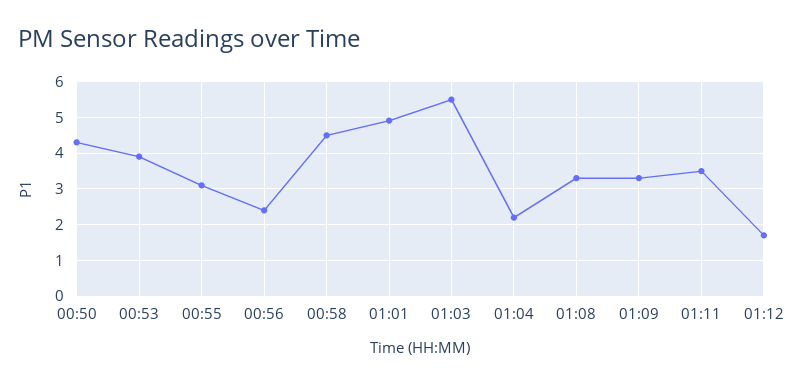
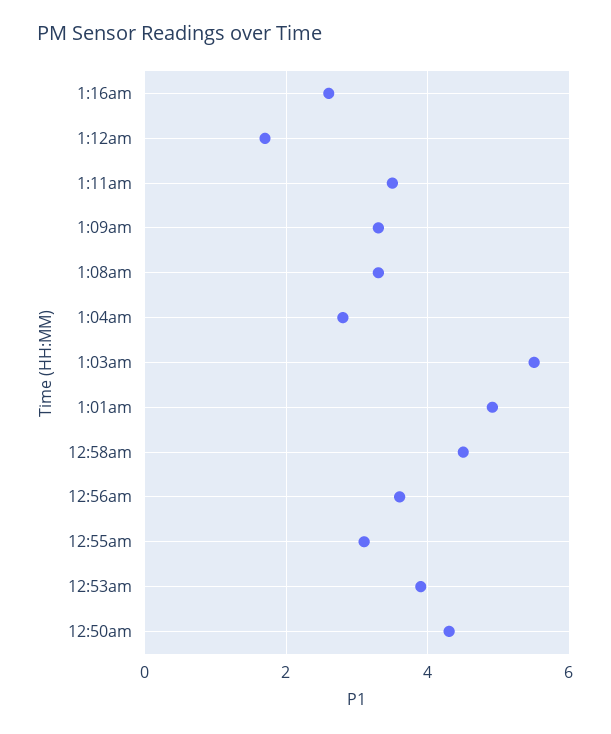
00:56: 2.4 -> 3.6
01:04: 2.2 -> 2.8
1:16am: none -> 2.6

